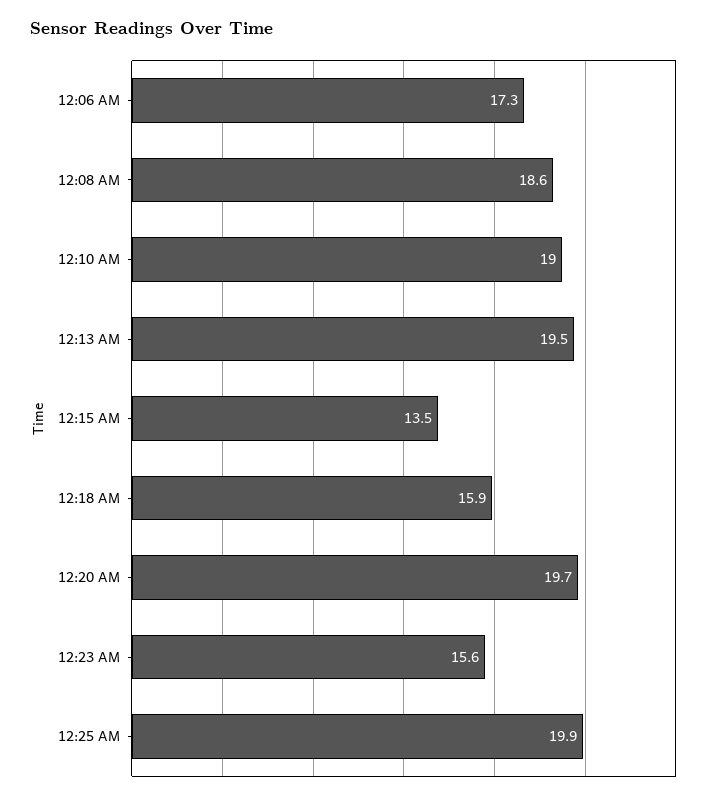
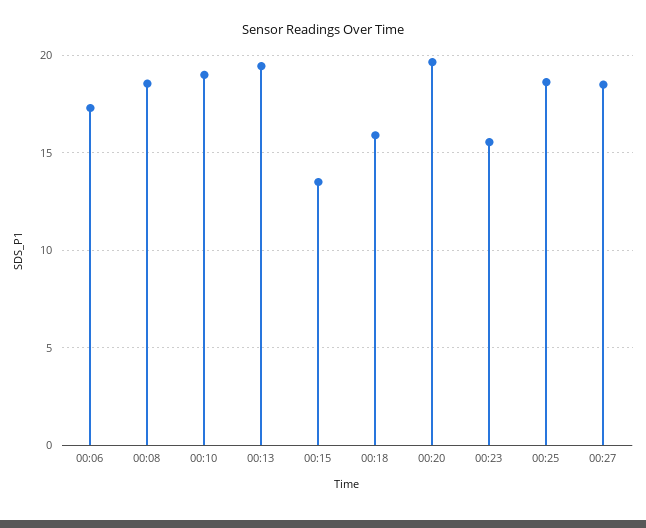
12:25 AM: 19.9 -> 18.5
00:27: none -> 18.5

